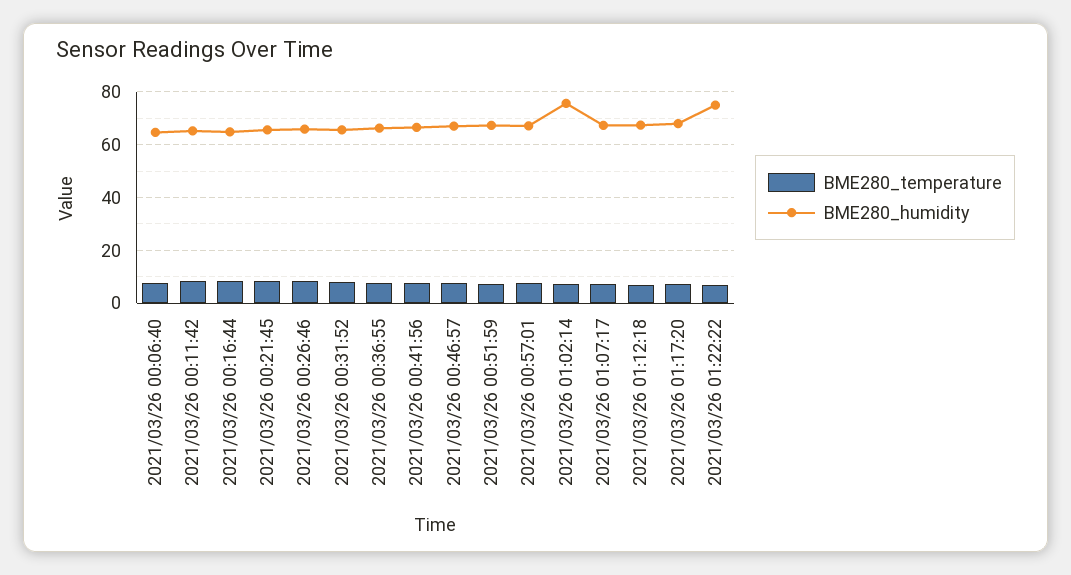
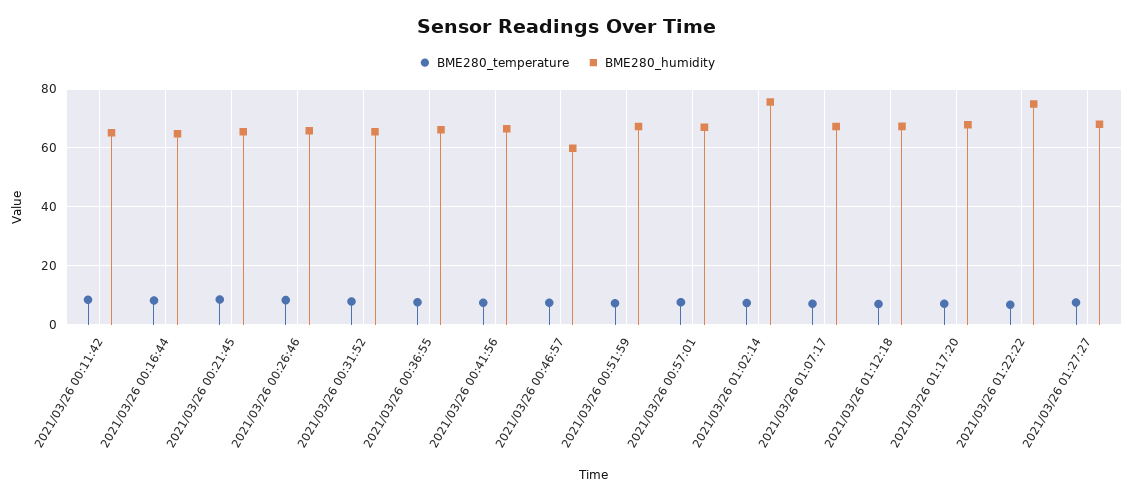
BME280_temperature, 2021/03/26 00:06:40: 7.5 -> none
BME280_humidity, 2021/03/26 00:06:40: 65 -> none
BME280_humidity, 2021/03/26 00:46:57: 67.5 -> 60
BME280_temperature, 2021/03/26 01:27:27: none -> 7.5
BME280_humidity, 2021/03/26 01:27:27: none -> 67.5

